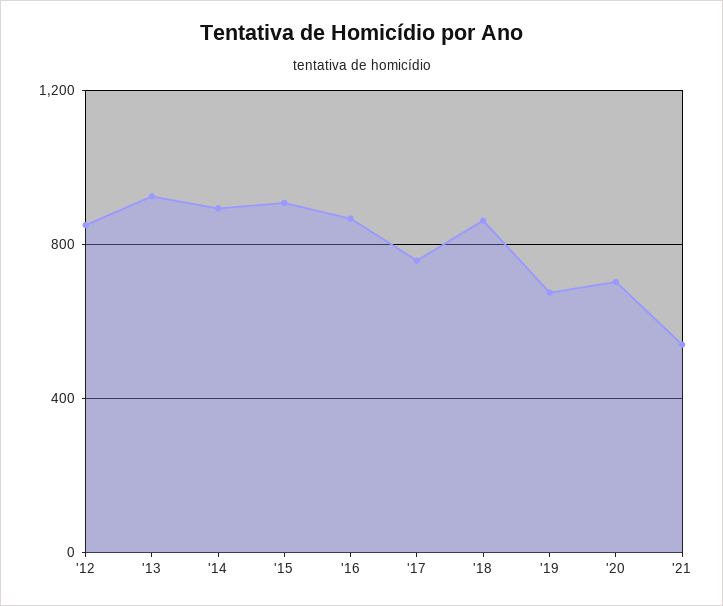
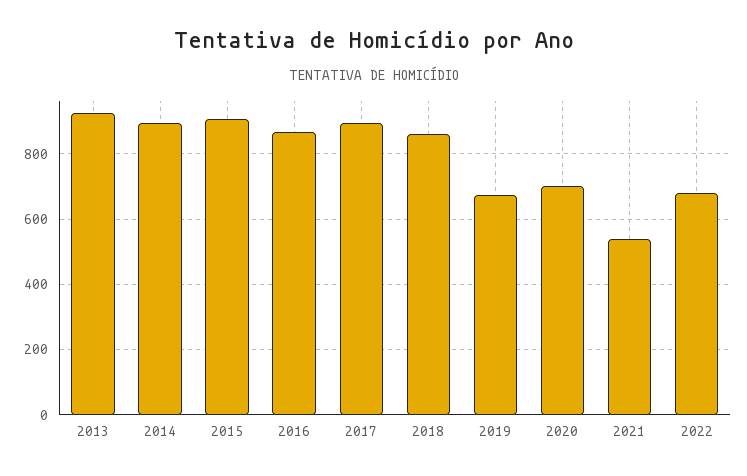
'12: 850 -> none
'17: 750 -> 900
2022: none -> 680

